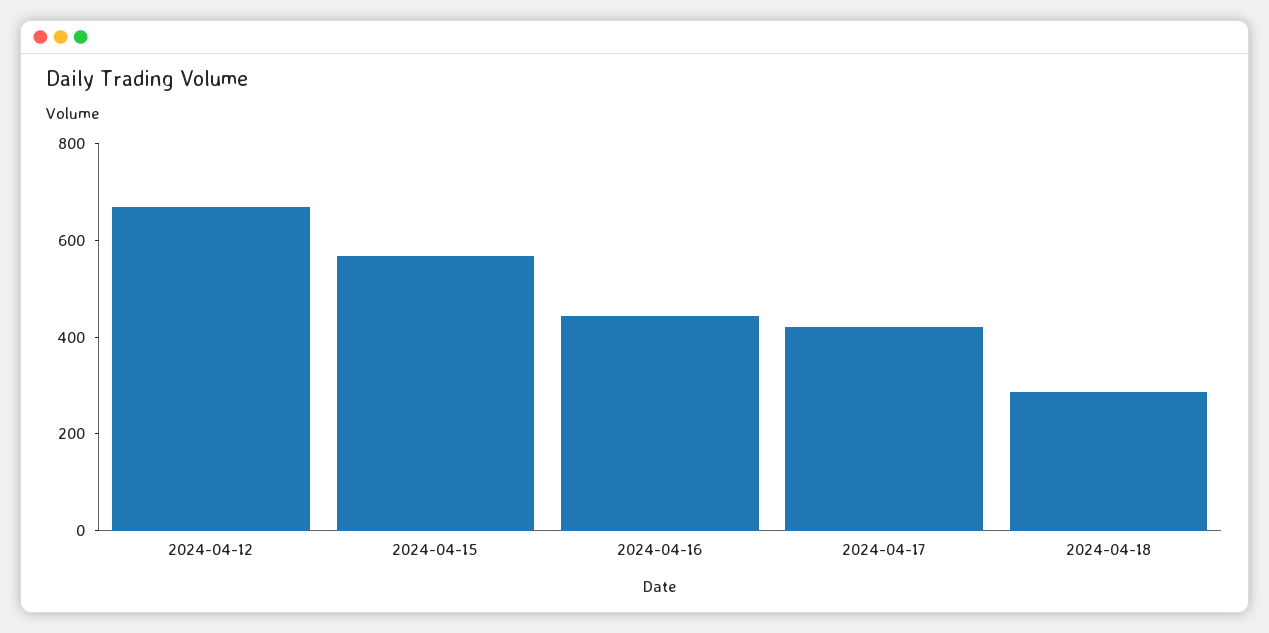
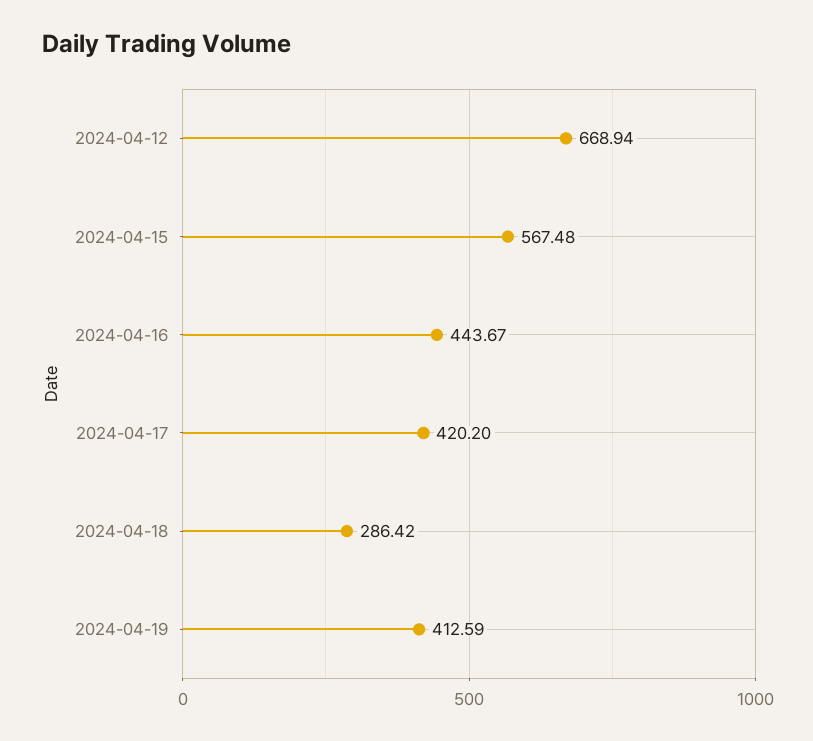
2024-04-19: none -> 412.59

